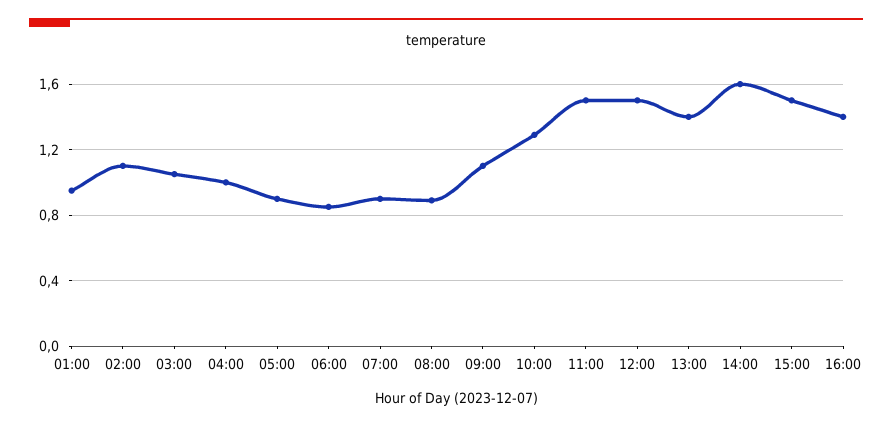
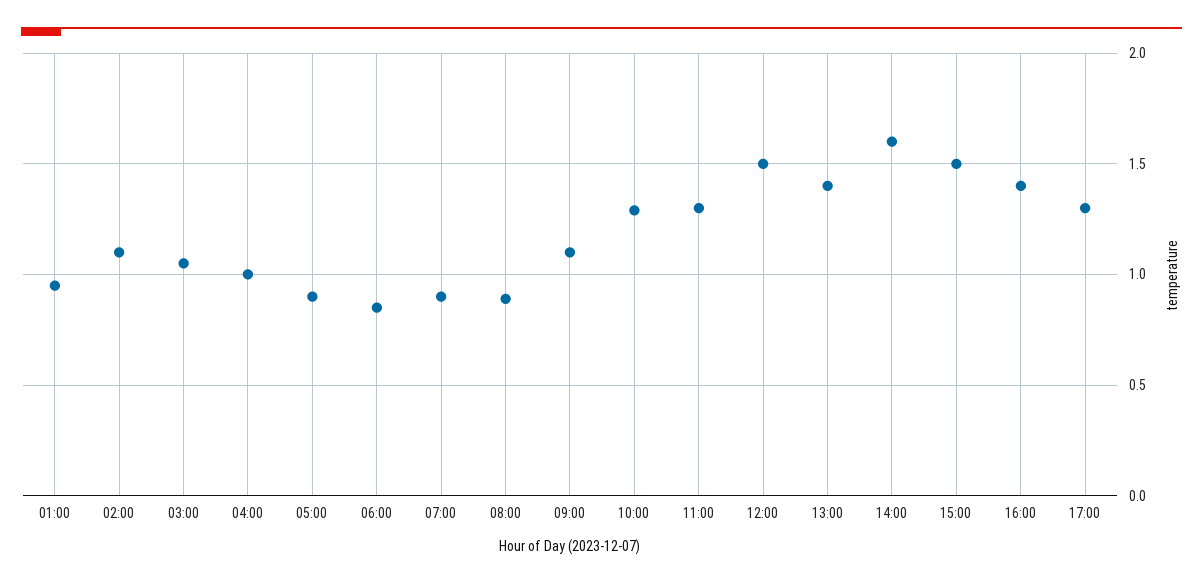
11:00: 1.5 -> 1.3
17:00: none -> 1.3

